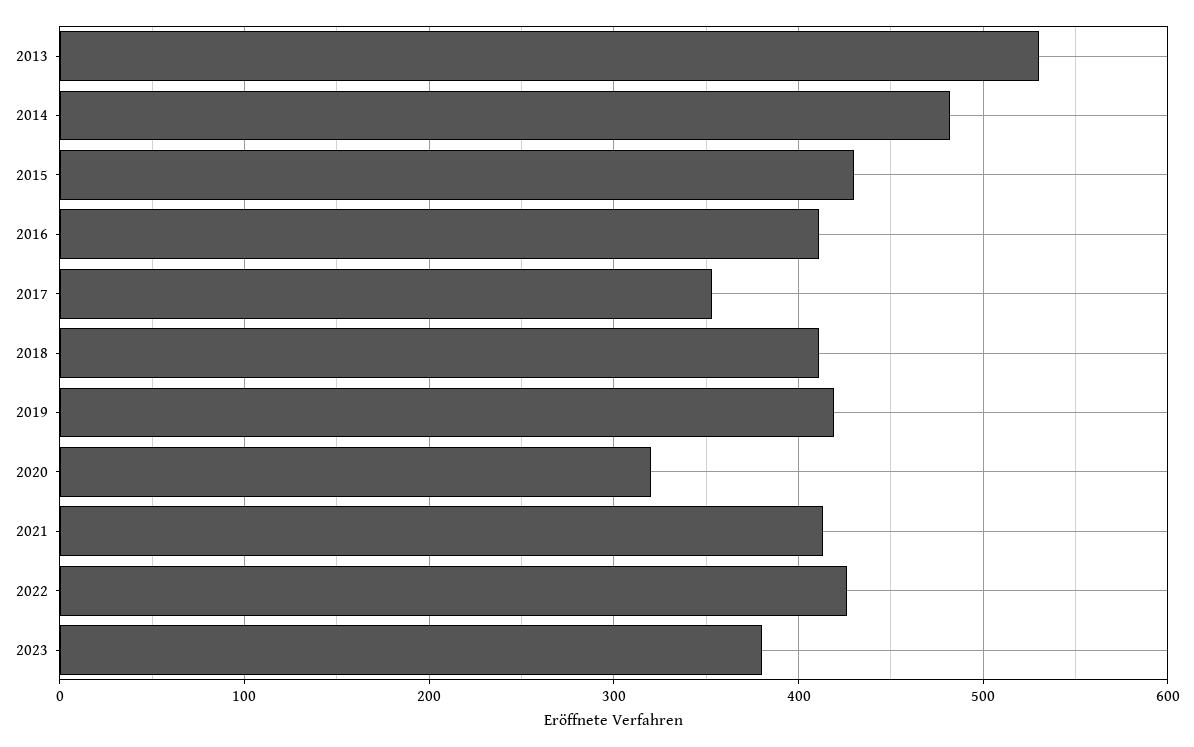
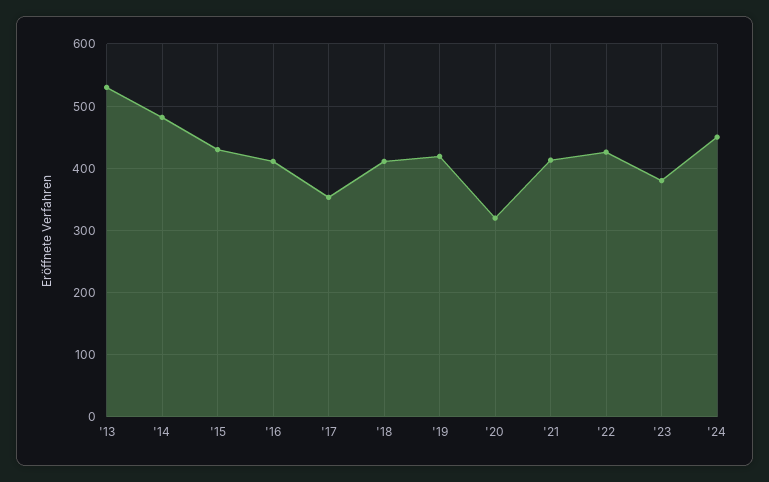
'24: none -> 450

